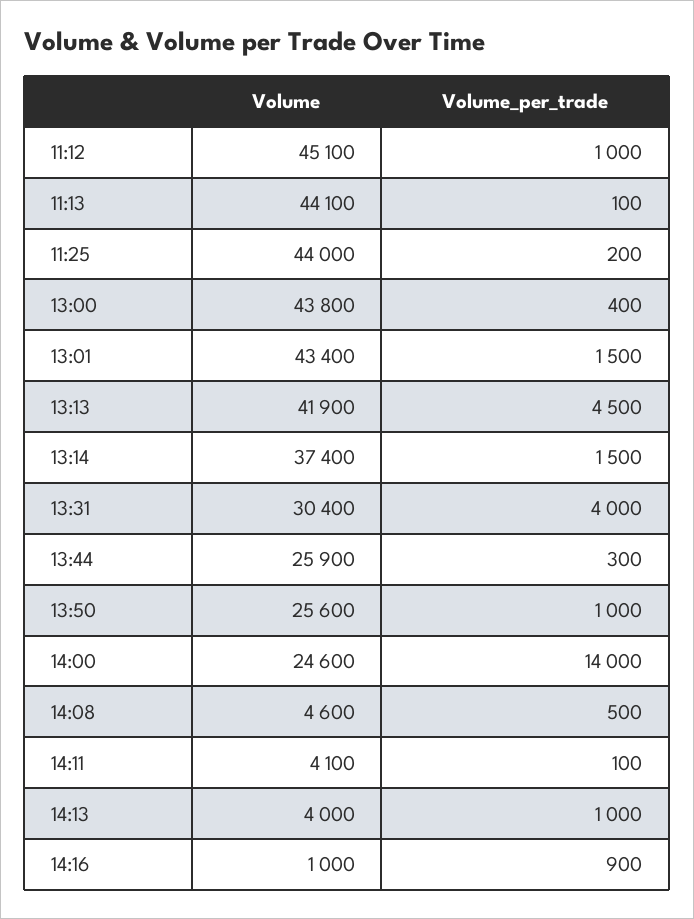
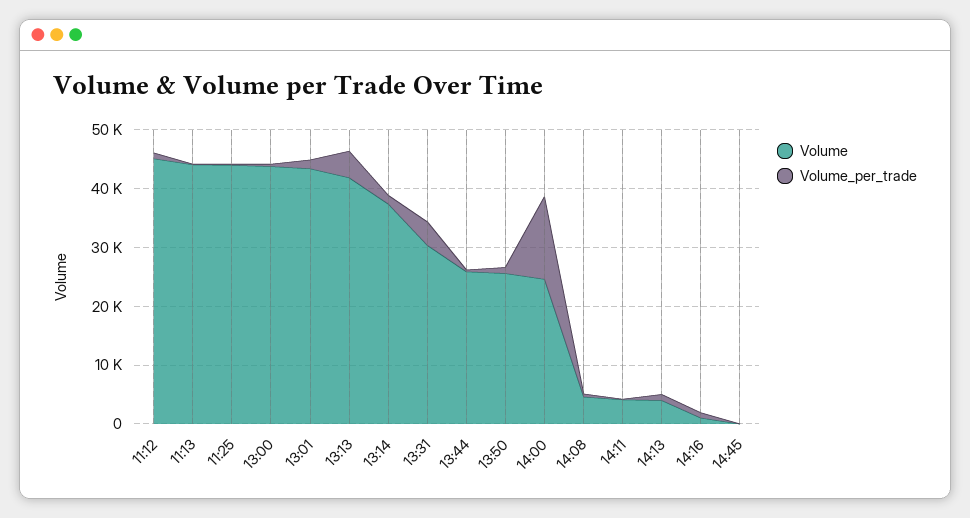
Volume, 14:45: none -> 0
Volume_per_trade, 14:45: none -> 0

